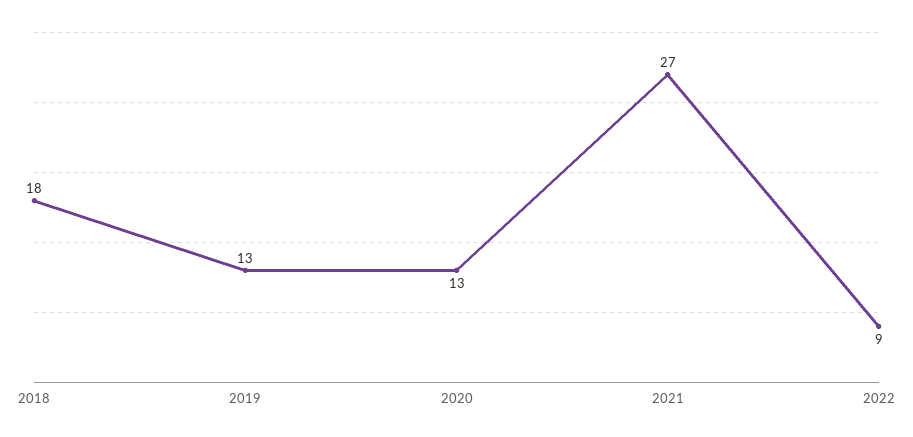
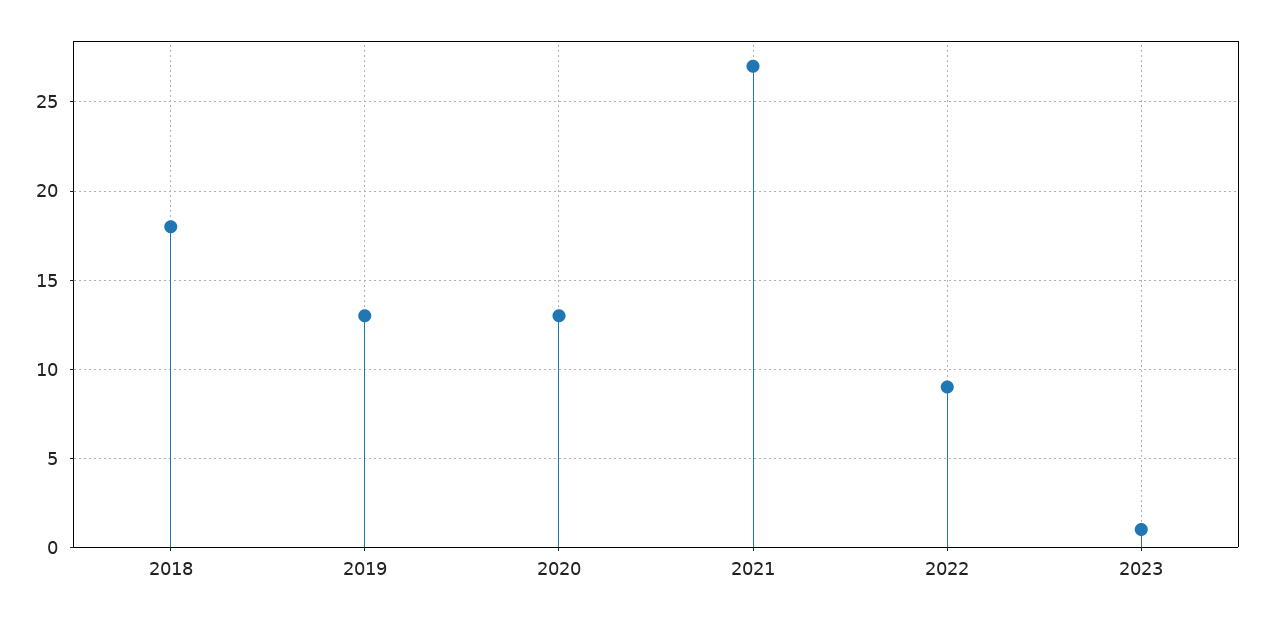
2023: none -> 1

